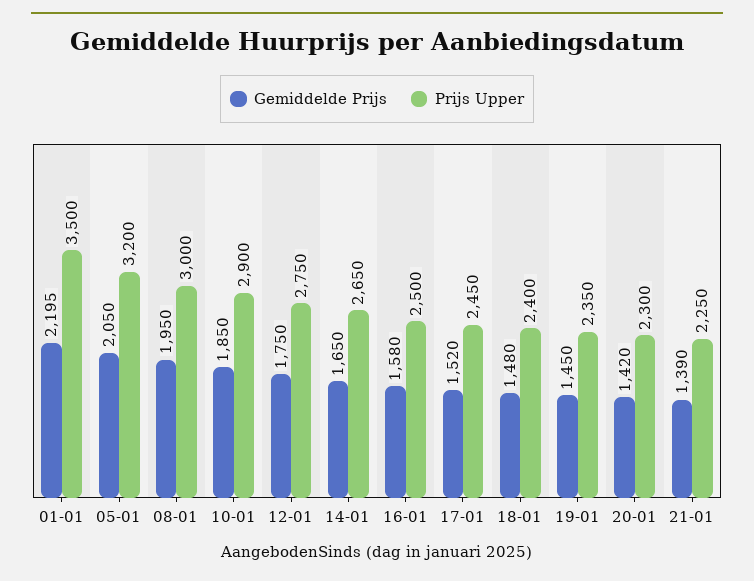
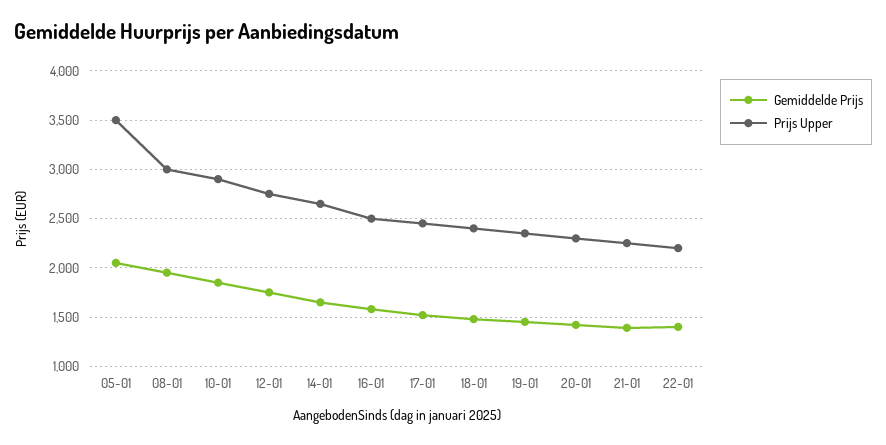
Gemiddelde Prijs, 01-01: 2195 -> none
Prijs Upper, 01-01: 3500 -> none
Prijs Upper, 05-01: 3200 -> 3500
Gemiddelde Prijs, 22-01: none -> 1400
Prijs Upper, 22-01: none -> 2200

